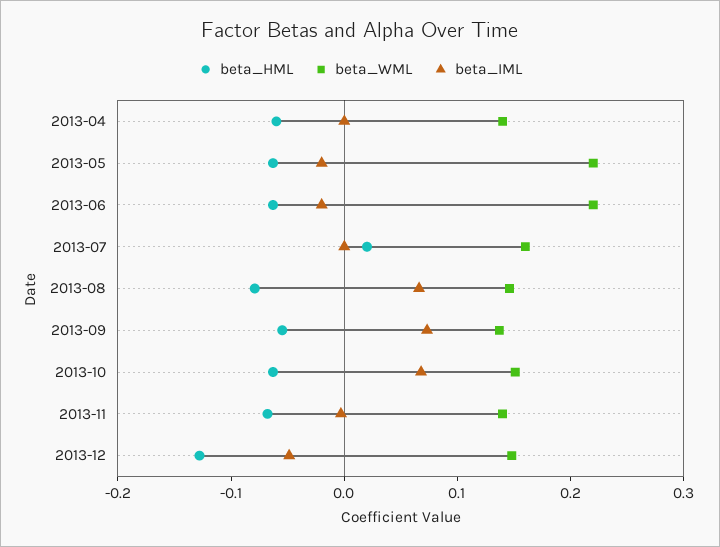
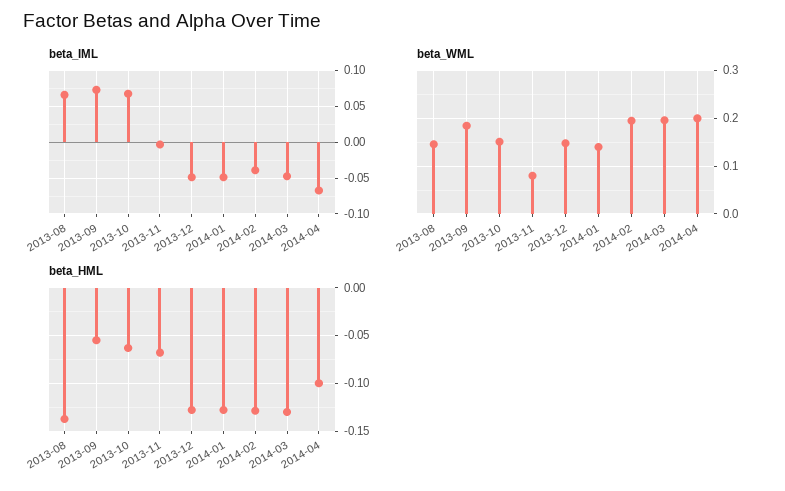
beta_HML, 2013-04: -0.06 -> none
beta_WML, 2013-04: 0.14 -> none
beta_IML, 2013-04: 0 -> none
beta_HML, 2013-05: -0.06 -> none
beta_WML, 2013-05: 0.22 -> none
beta_IML, 2013-05: -0.02 -> none
beta_HML, 2013-06: -0.06 -> none
beta_WML, 2013-06: 0.22 -> none
beta_IML, 2013-06: -0.02 -> none
beta_HML, 2013-07: 0.02 -> none
beta_WML, 2013-07: 0.16 -> none
beta_IML, 2013-07: 0 -> none
beta_HML, 2013-08: -0.08 -> -0.14
beta_WML, 2013-09: 0.14 -> 0.18
beta_WML, 2013-11: 0.14 -> 0.08
beta_IML, 2014-01: none -> -0.05
beta_IML, 2014-02: none -> -0.04
beta_IML, 2014-03: none -> -0.05
beta_IML, 2014-04: none -> -0.07
beta_WML, 2014-01: none -> 0.14
beta_WML, 2014-02: none -> 0.2
beta_WML, 2014-03: none -> 0.2
beta_WML, 2014-04: none -> 0.2
beta_HML, 2014-01: none -> -0.13
beta_HML, 2014-02: none -> -0.13
beta_HML, 2014-03: none -> -0.13
beta_HML, 2014-04: none -> -0.1

